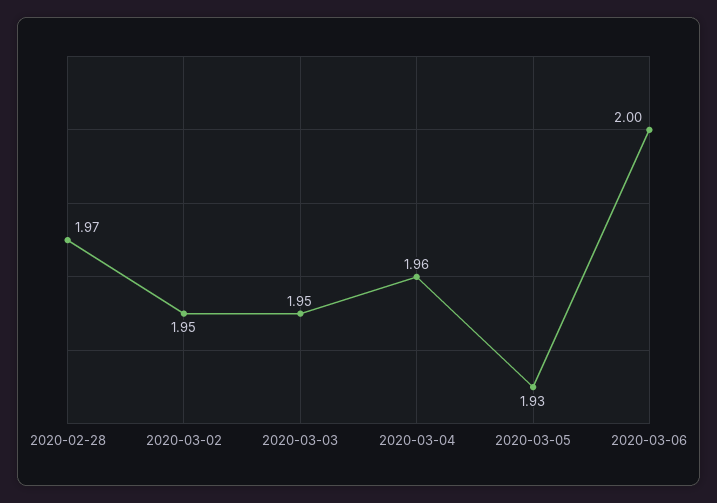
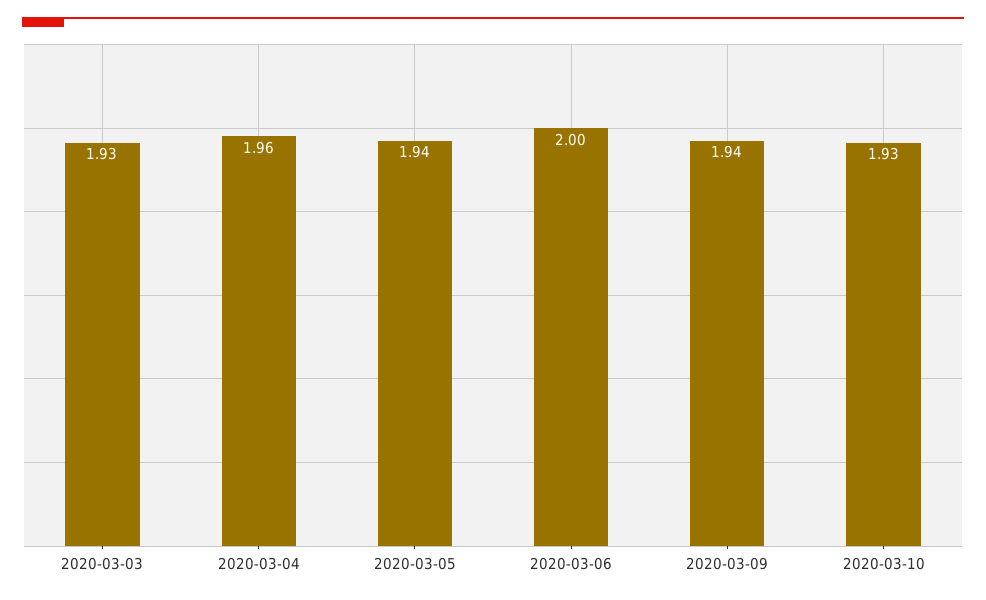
2020-02-28: 1.97 -> none
2020-03-02: 1.95 -> none
2020-03-03: 1.95 -> 1.93
2020-03-05: 1.93 -> 1.94
2020-03-09: none -> 1.94
2020-03-10: none -> 1.93

